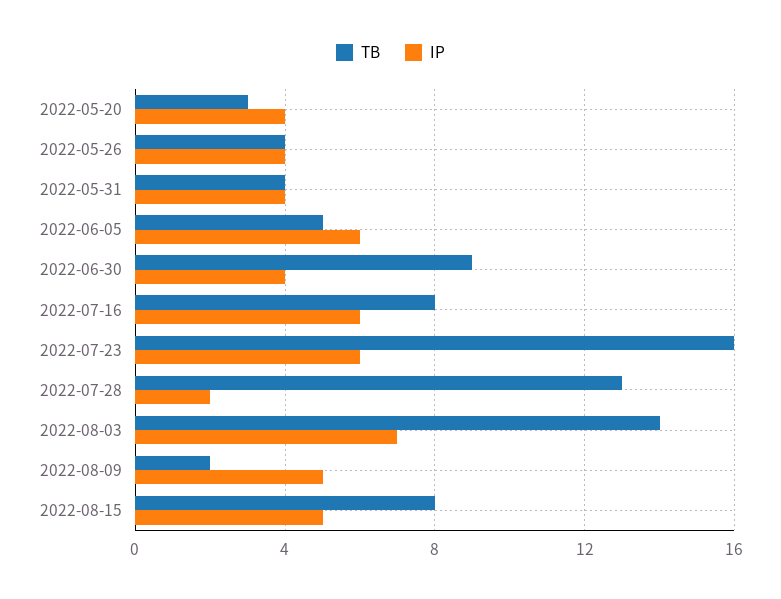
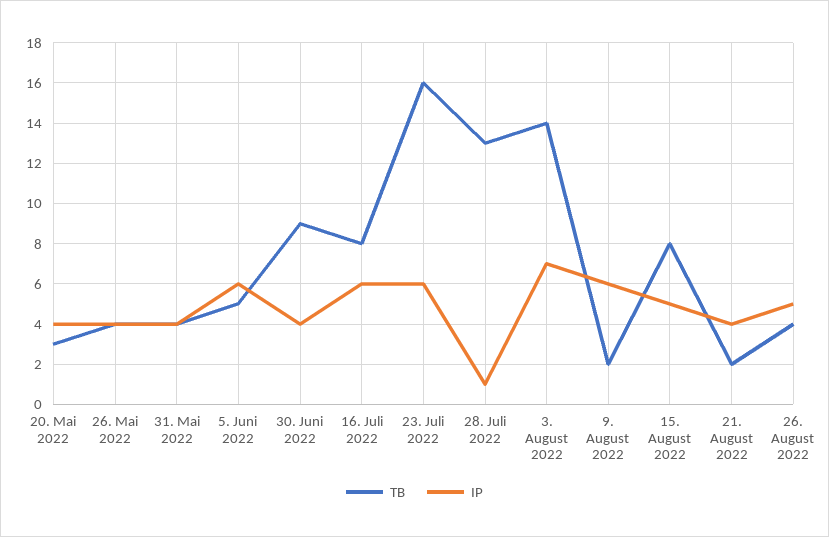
IP, 2022-07-28: 2 -> 1
IP, 2022-08-09: 5 -> 6
TB, 21. August 2022: none -> 2
IP, 21. August 2022: none -> 4
TB, 26. August 2022: none -> 4
IP, 26. August 2022: none -> 5

